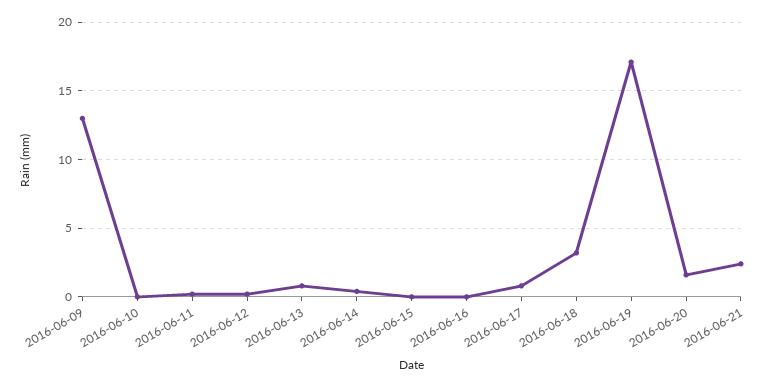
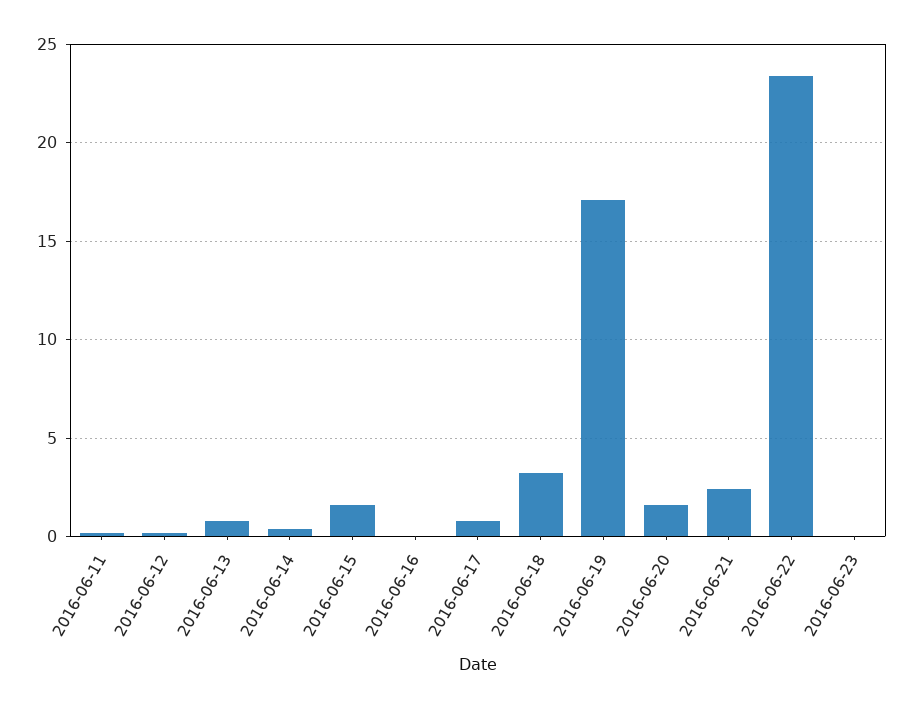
2016-06-09: 13 -> none
2016-06-10: 0 -> none
2016-06-15: 0 -> 1.5
2016-06-22: none -> 23.5
2016-06-23: none -> 0

